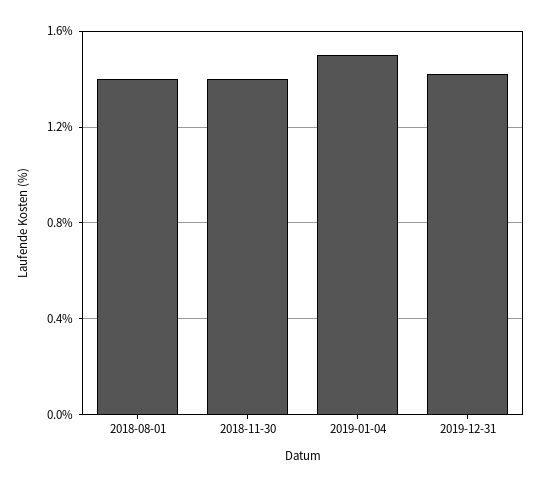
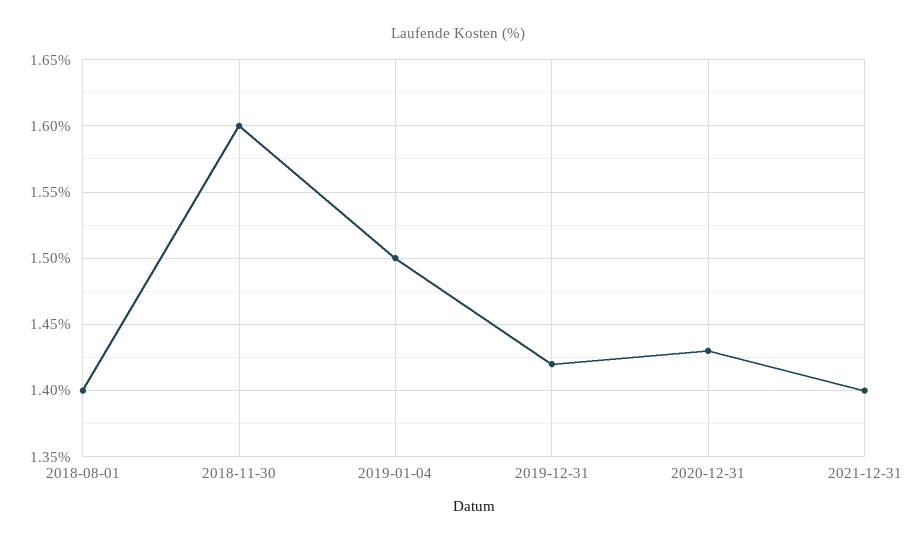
2018-11-30: 1.4 -> 1.6
2020-12-31: none -> 1.43
2021-12-31: none -> 1.4

